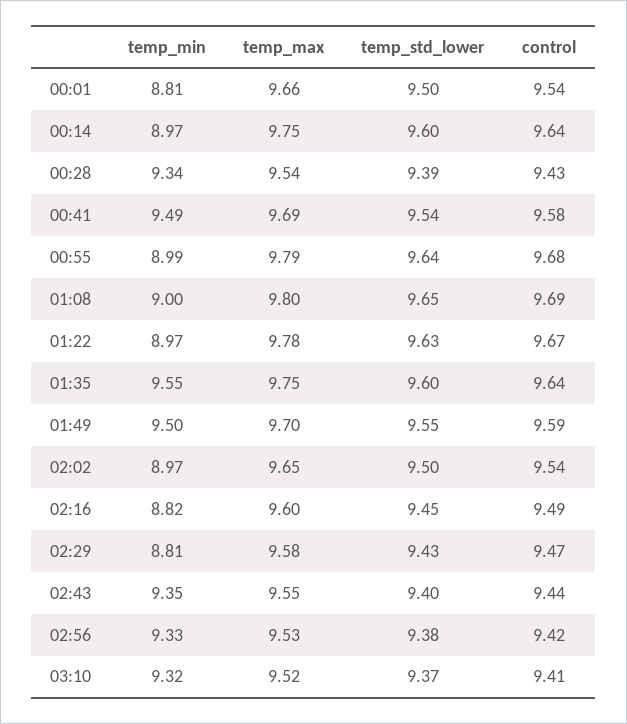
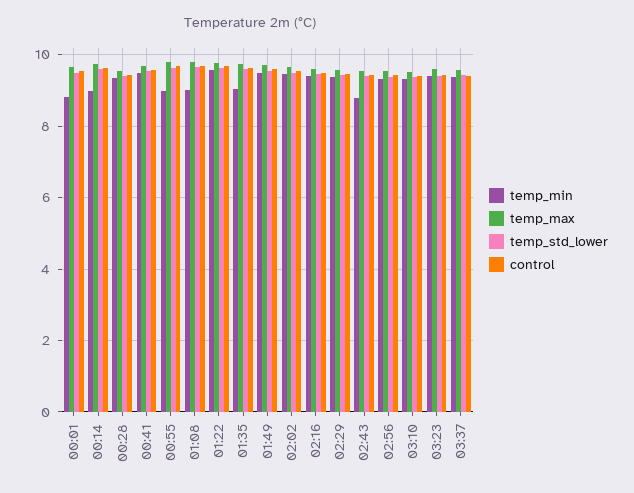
temp_min, 01:22: 8.97 -> 9.6
temp_min, 01:35: 9.55 -> 9
temp_min, 02:02: 8.97 -> 9.4
temp_min, 02:16: 8.82 -> 9.4
temp_min, 02:29: 8.81 -> 9.4
temp_min, 02:43: 9.35 -> 8.8
temp_min, 03:23: none -> 9.4
temp_max, 03:23: none -> 9.6
temp_std_lower, 03:23: none -> 9.4
control, 03:23: none -> 9.4
temp_min, 03:37: none -> 9.4
temp_max, 03:37: none -> 9.6
temp_std_lower, 03:37: none -> 9.4
control, 03:37: none -> 9.4

